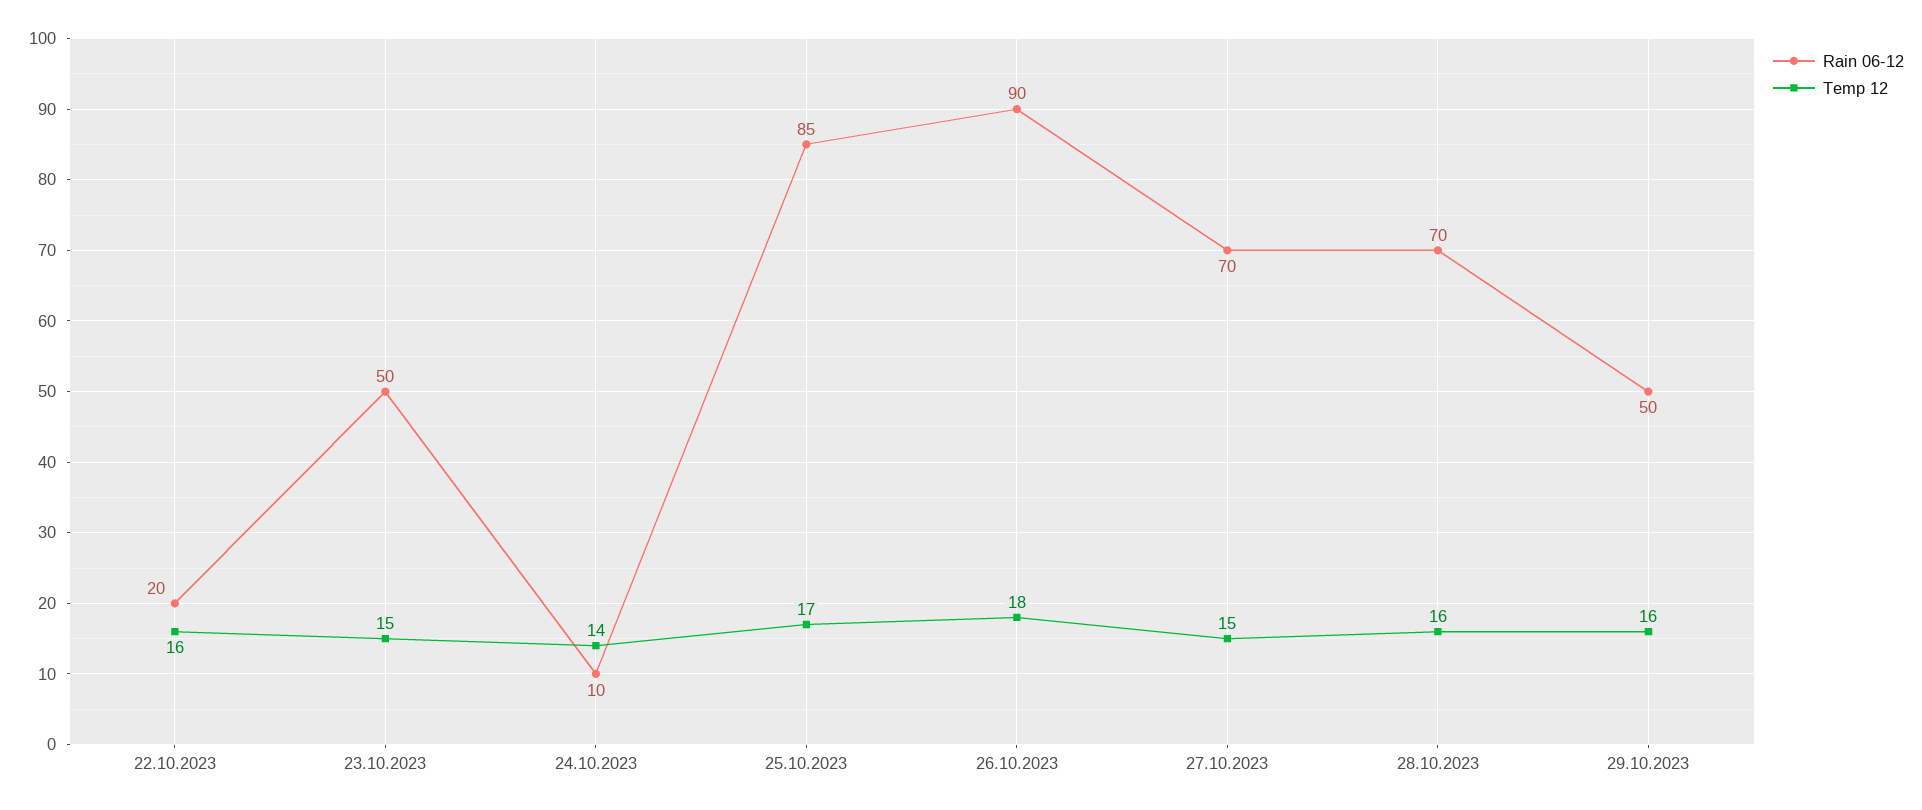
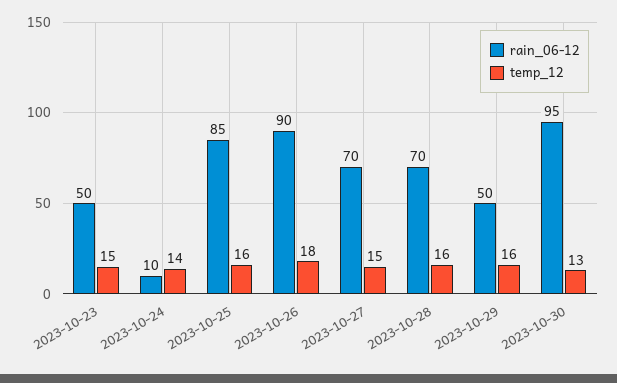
Rain 06-12, 22.10.2023: 20 -> none
Temp 12, 22.10.2023: 16 -> none
Temp 12, 25.10.2023: 17 -> 16
Rain 06-12, 2023-10-30: none -> 95
Temp 12, 2023-10-30: none -> 13

